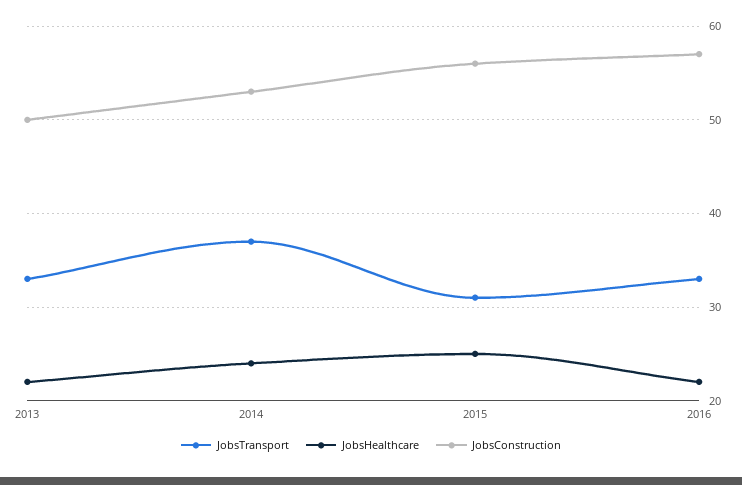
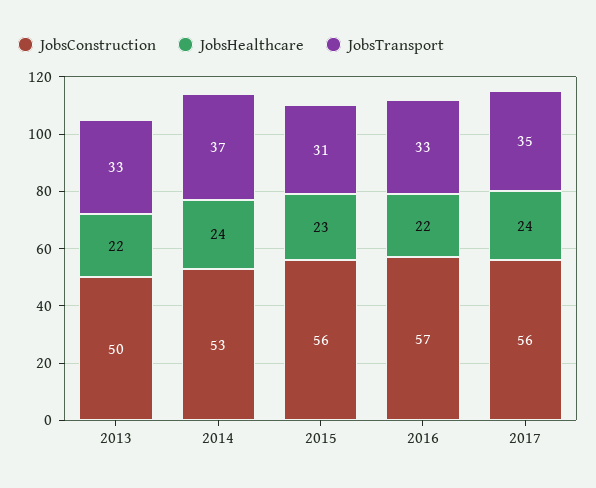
JobsHealthcare, 2015: 25 -> 23
JobsConstruction, 2017: none -> 56
JobsHealthcare, 2017: none -> 24
JobsTransport, 2017: none -> 35

